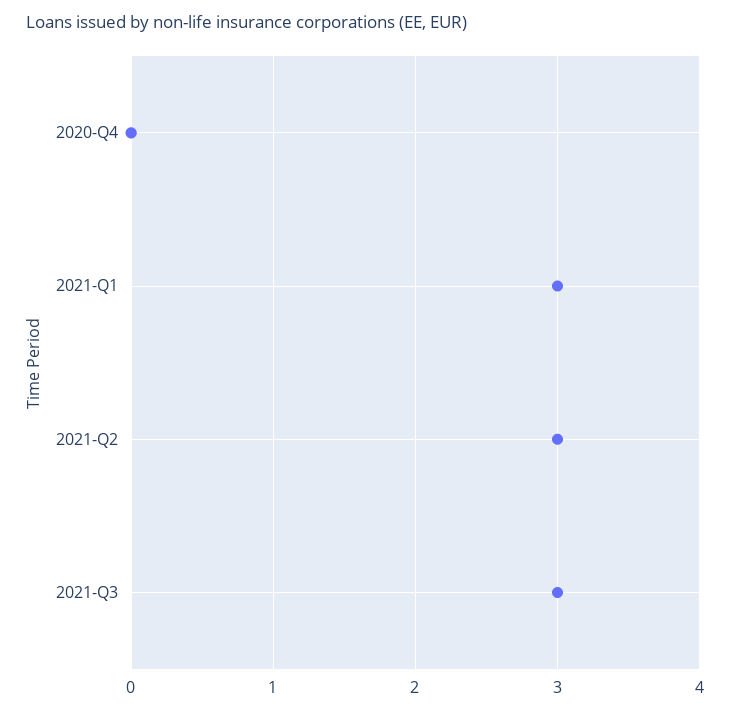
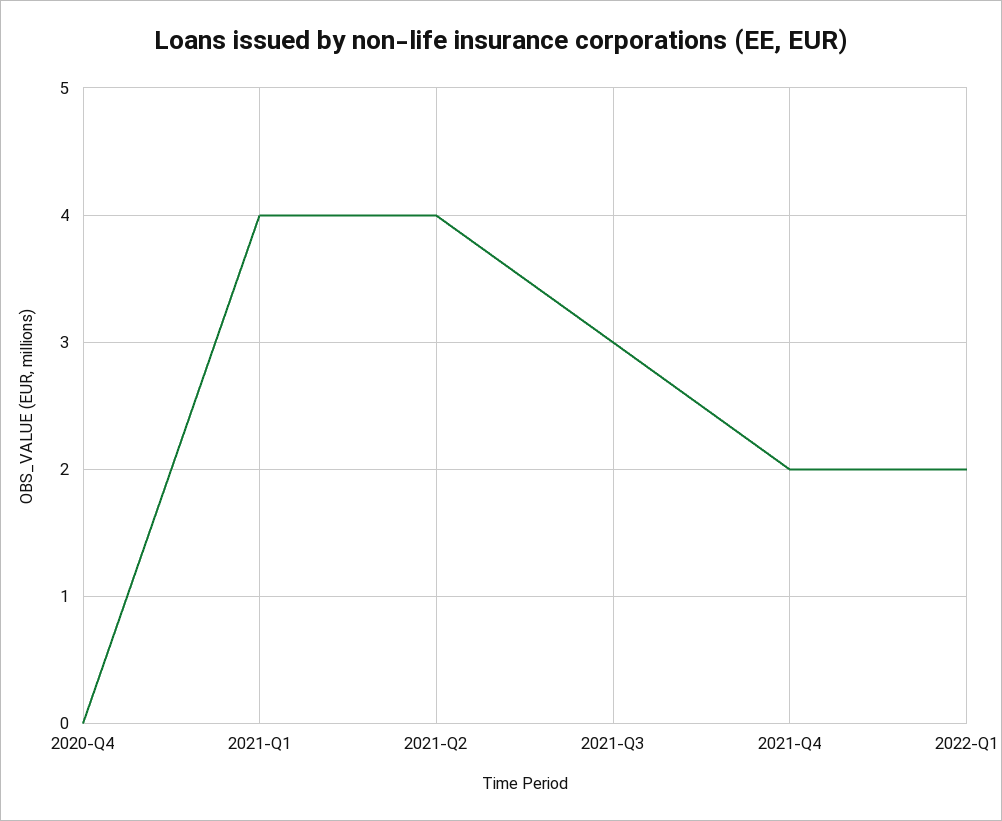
2021-Q1: 3 -> 4
2021-Q2: 3 -> 4
2021-Q4: none -> 2
2022-Q1: none -> 2

